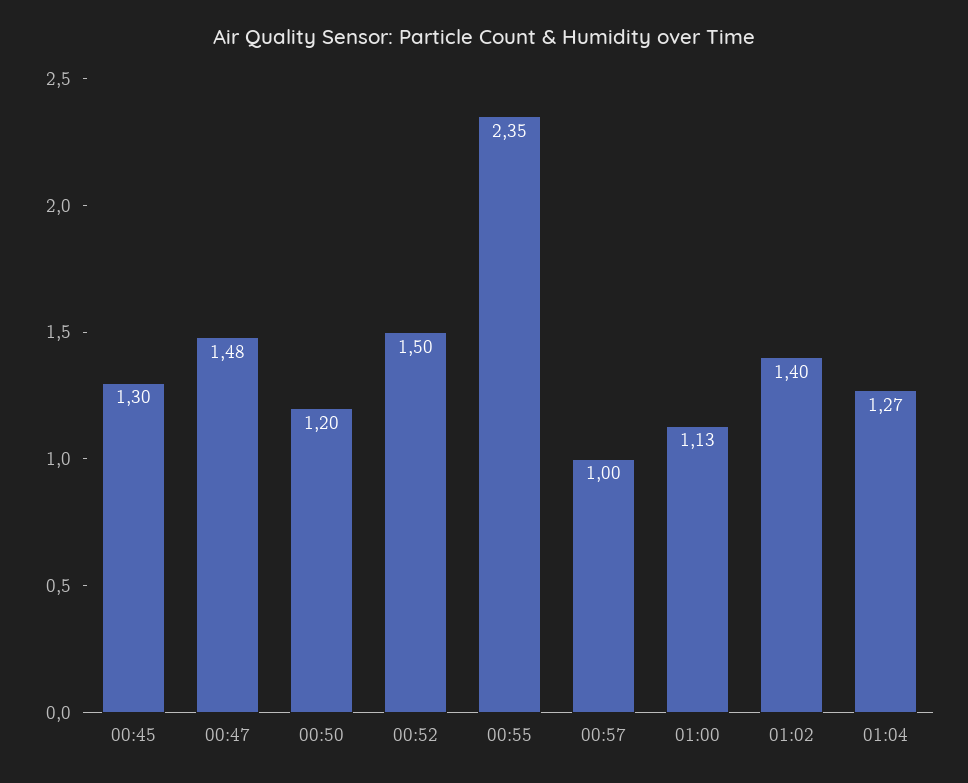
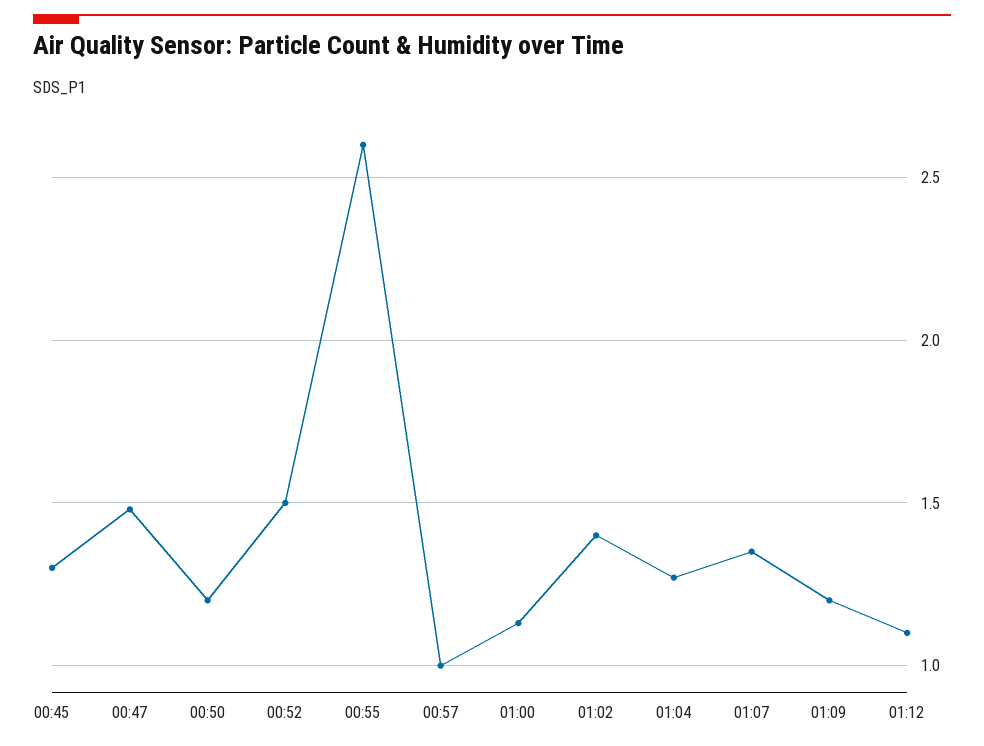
00:55: 2.35 -> 2.6
01:07: none -> 1.35
01:09: none -> 1.2
01:12: none -> 1.1

